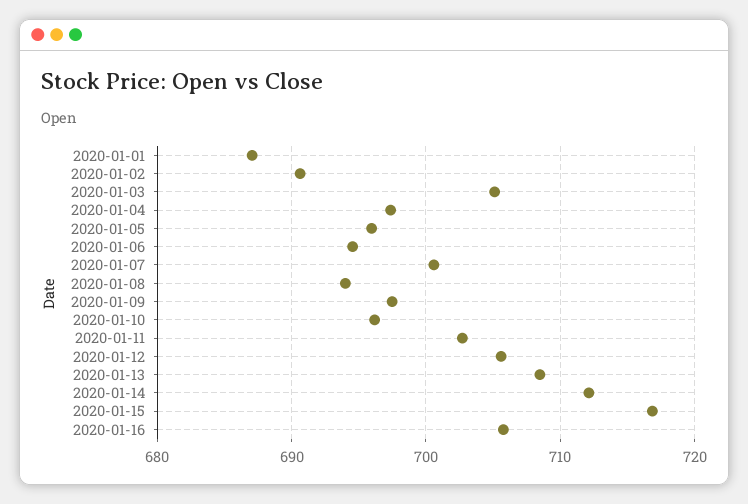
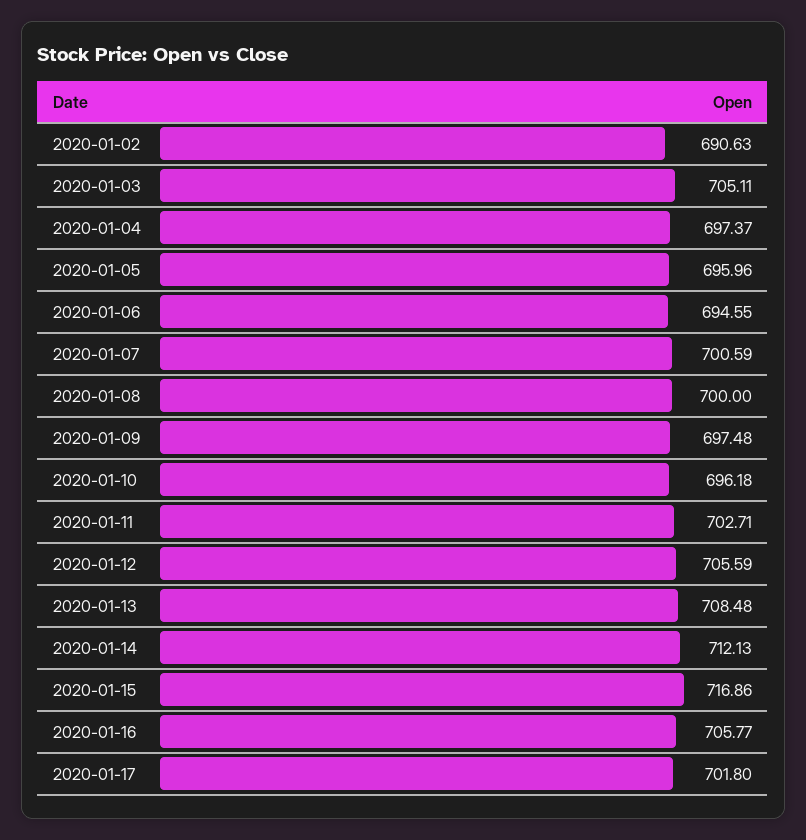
2020-01-01: 687 -> none
2020-01-08: 694 -> 700
2020-01-17: none -> 701.8

